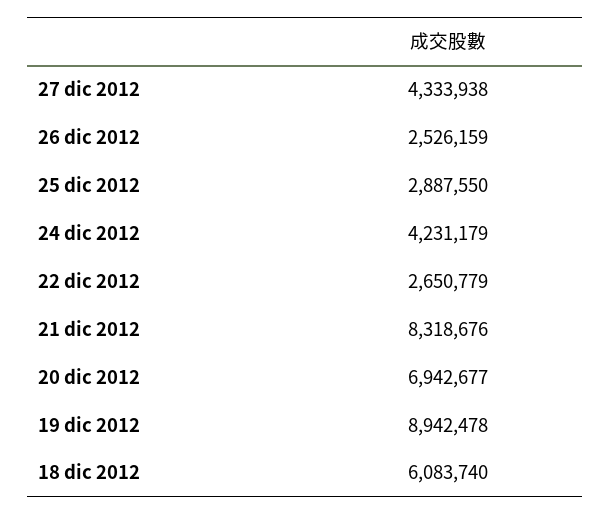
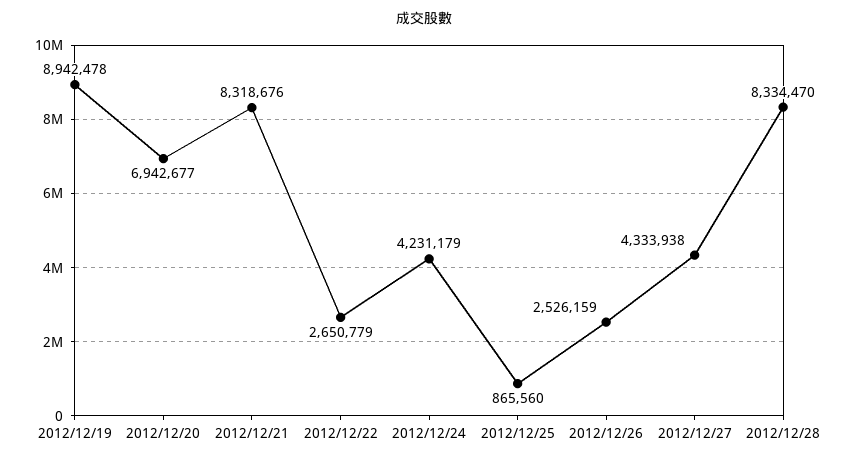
25 dic 2012: 2887550 -> 865560
18 dic 2012: 6083740 -> none
2012/12/28: none -> 8334470

